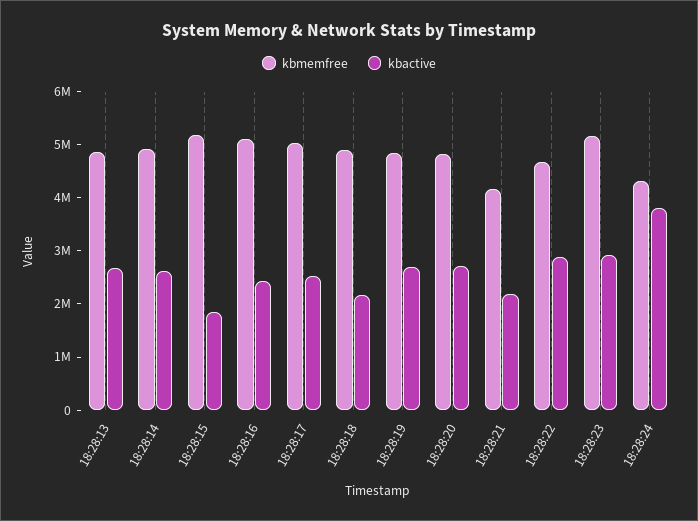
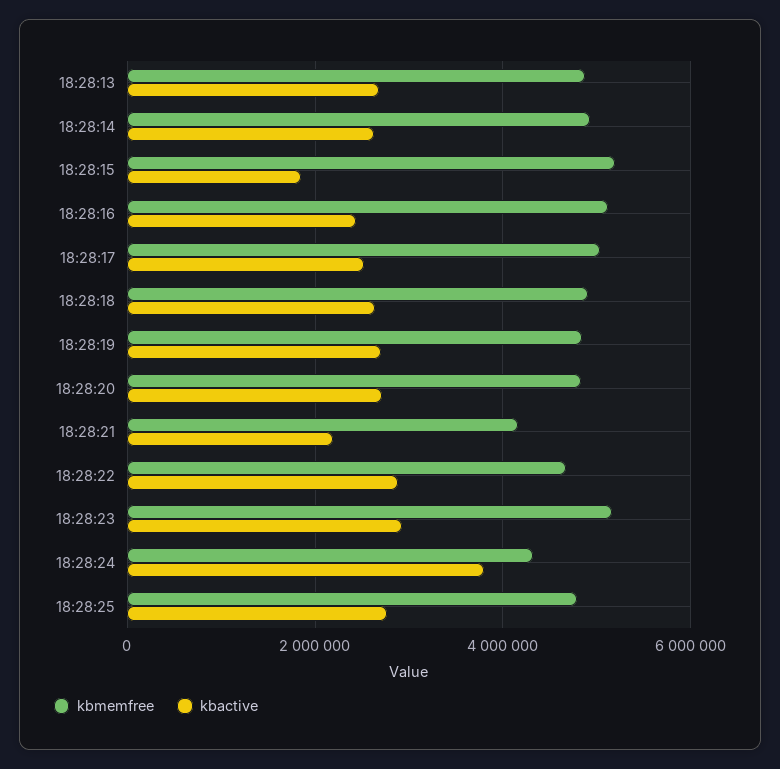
kbactive, 18:28:18: 2200000 -> 2600000
kbmemfree, 18:28:25: none -> 4800000
kbactive, 18:28:25: none -> 2800000

